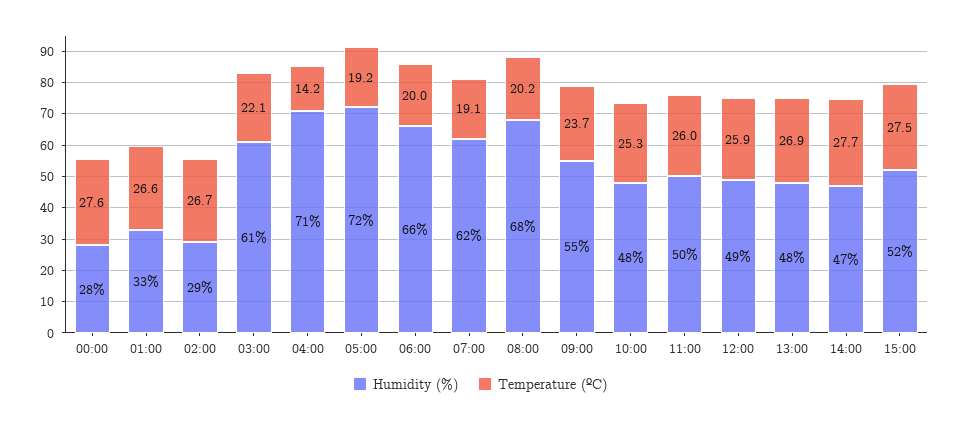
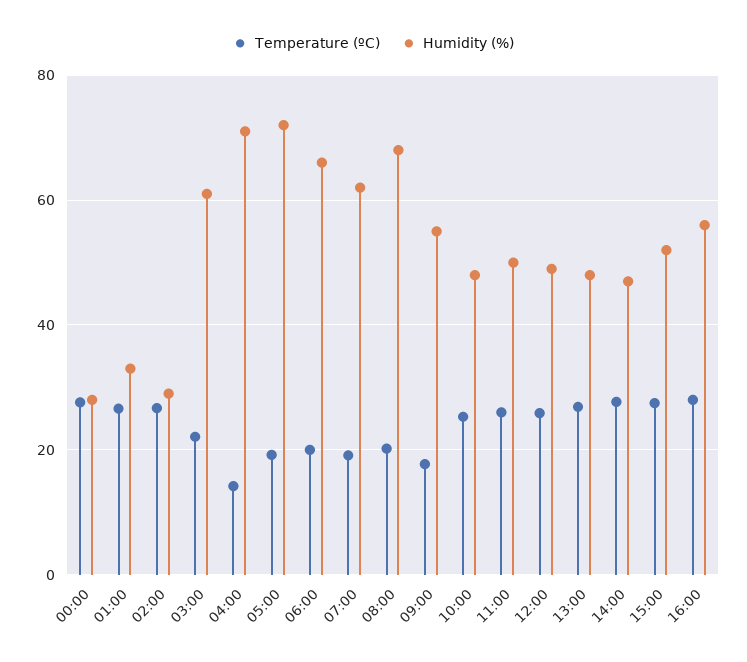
Temperature (ºC), 09:00: 23.7 -> 18
Temperature (ºC), 16:00: none -> 28
Humidity (%), 16:00: none -> 56

